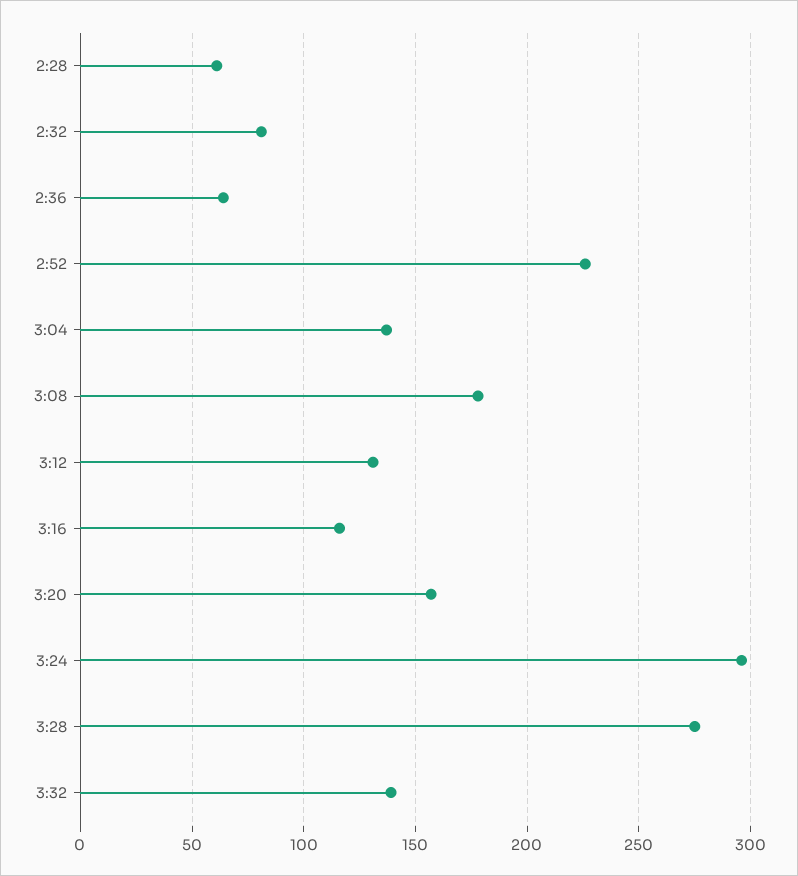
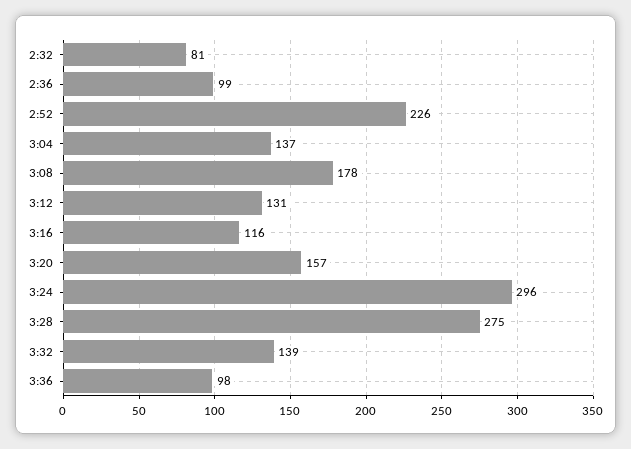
2:28: 60 -> none
2:36: 65 -> 99
3:36: none -> 98

